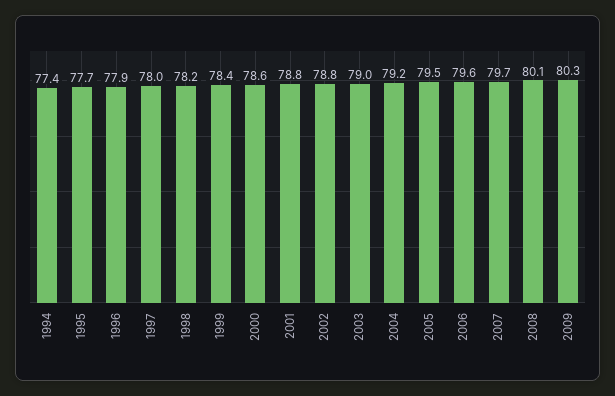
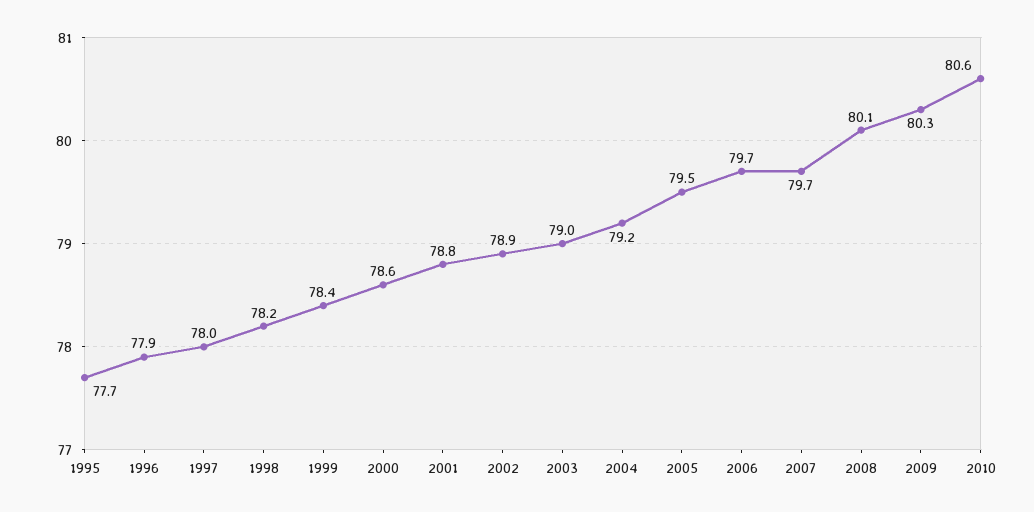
1994: 77.4 -> none
2002: 78.8 -> 78.9
2006: 79.6 -> 79.7
2010: none -> 80.6

